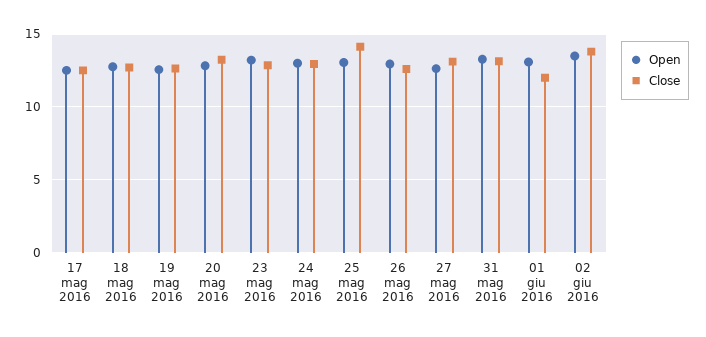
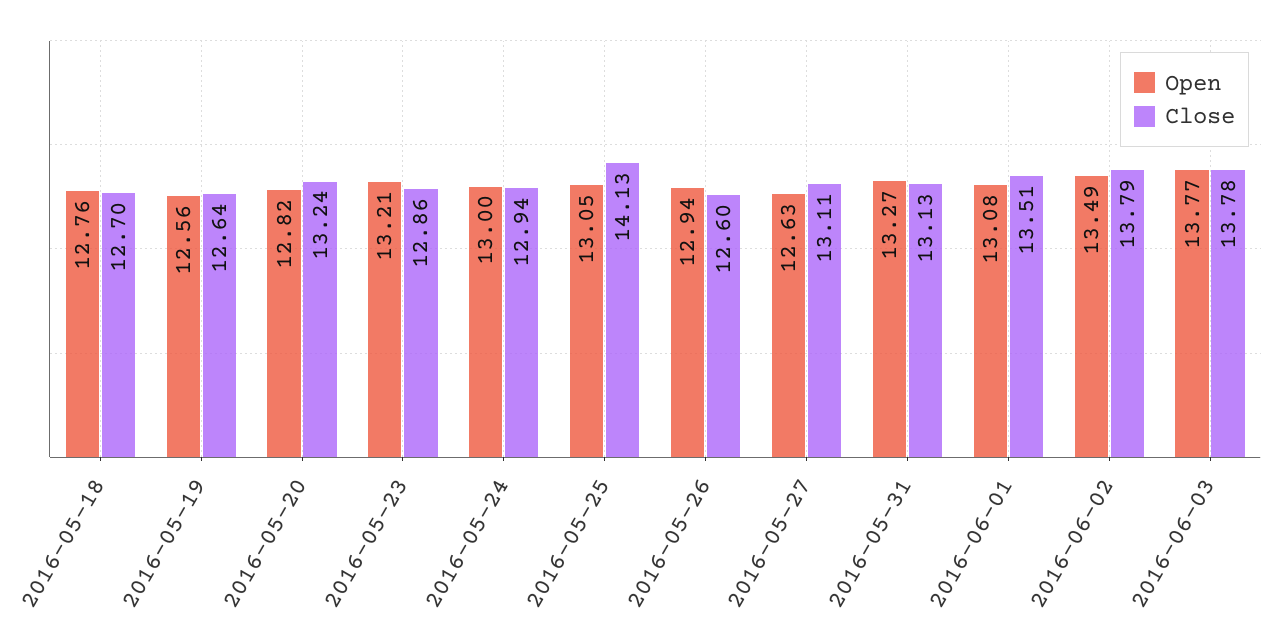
Open, 17 mag 2016: 12.5 -> none
Close, 17 mag 2016: 12.5 -> none
Close, 01 giu 2016: 12 -> 13.51
Open, 2016-06-03: none -> 13.77
Close, 2016-06-03: none -> 13.78

